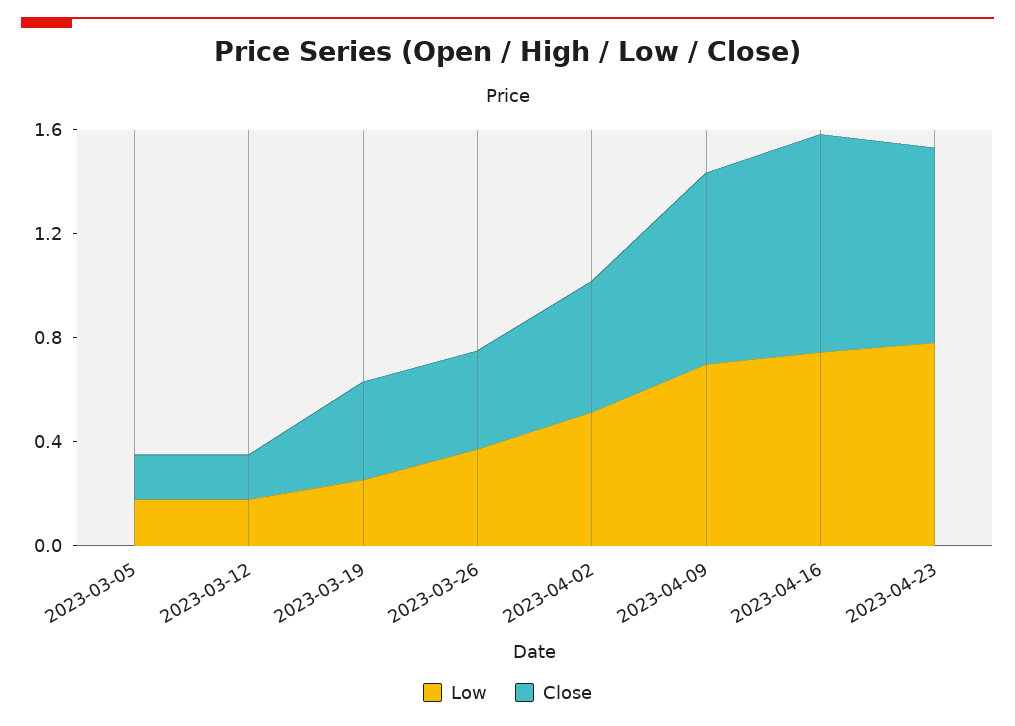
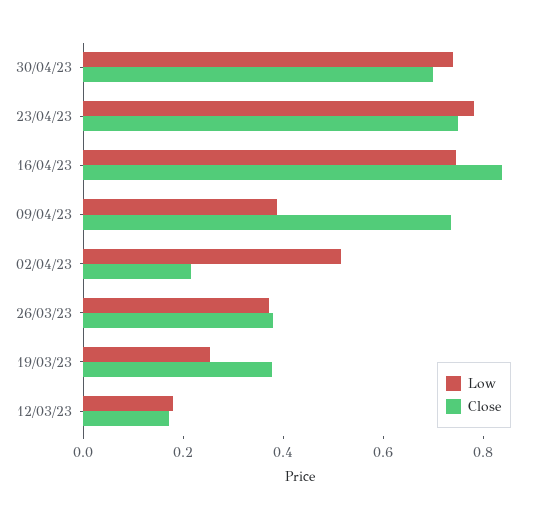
Low, 2023-03-05: 0.2 -> none
Close, 2023-03-05: 0.2 -> none
Close, 2023-04-02: 0.5 -> 0.2
Low, 2023-04-09: 0.7 -> 0.4
Low, 30/04/23: none -> 0.75
Close, 30/04/23: none -> 0.7

